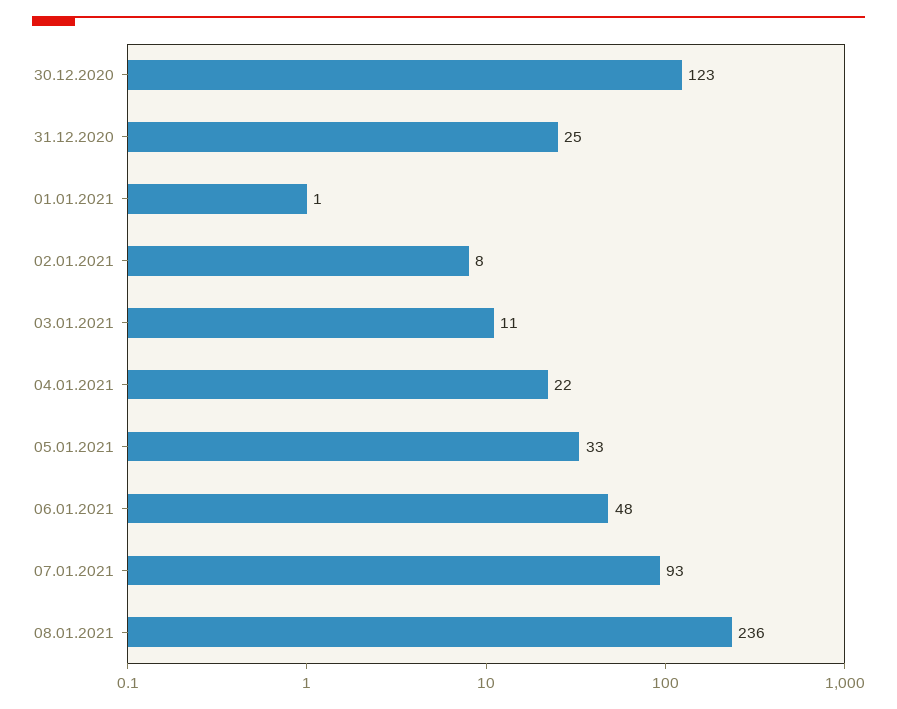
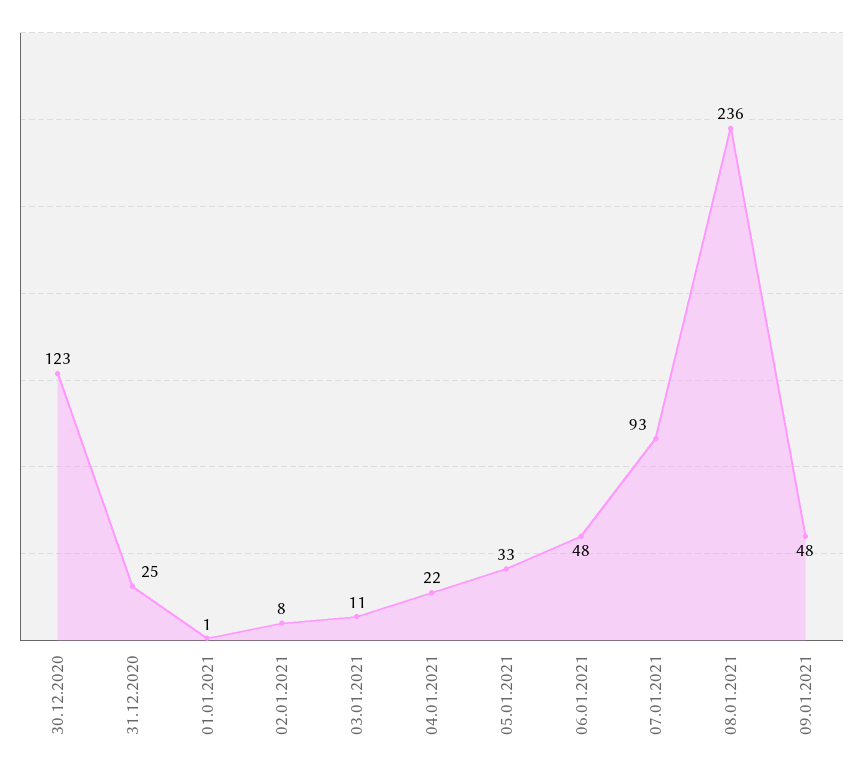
09.01.2021: none -> 48

